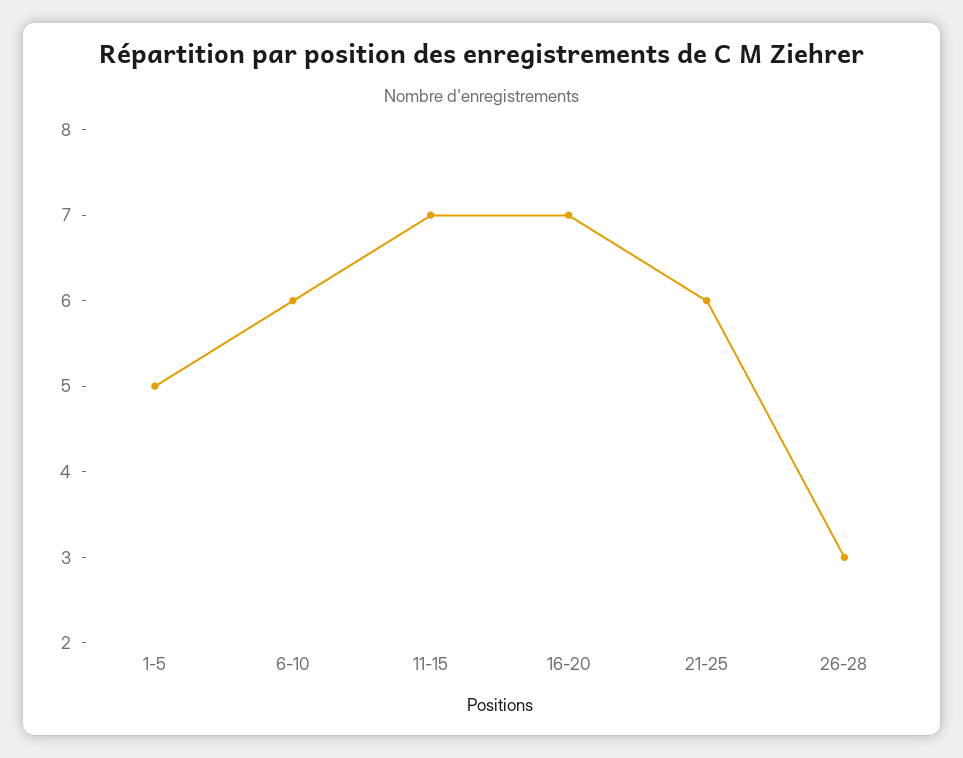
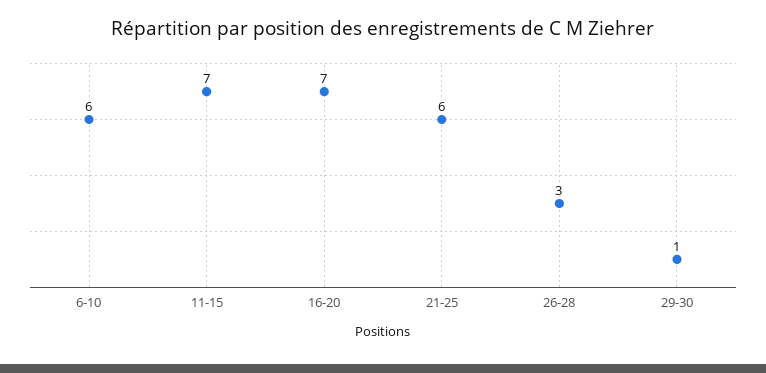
1-5: 5 -> none
29-30: none -> 1

